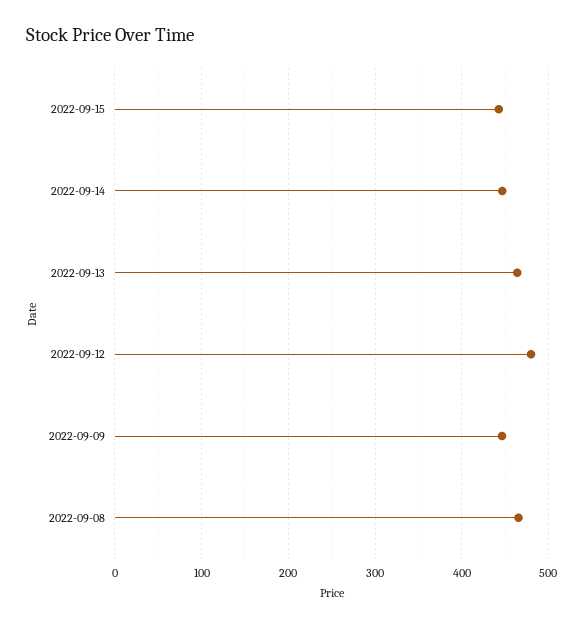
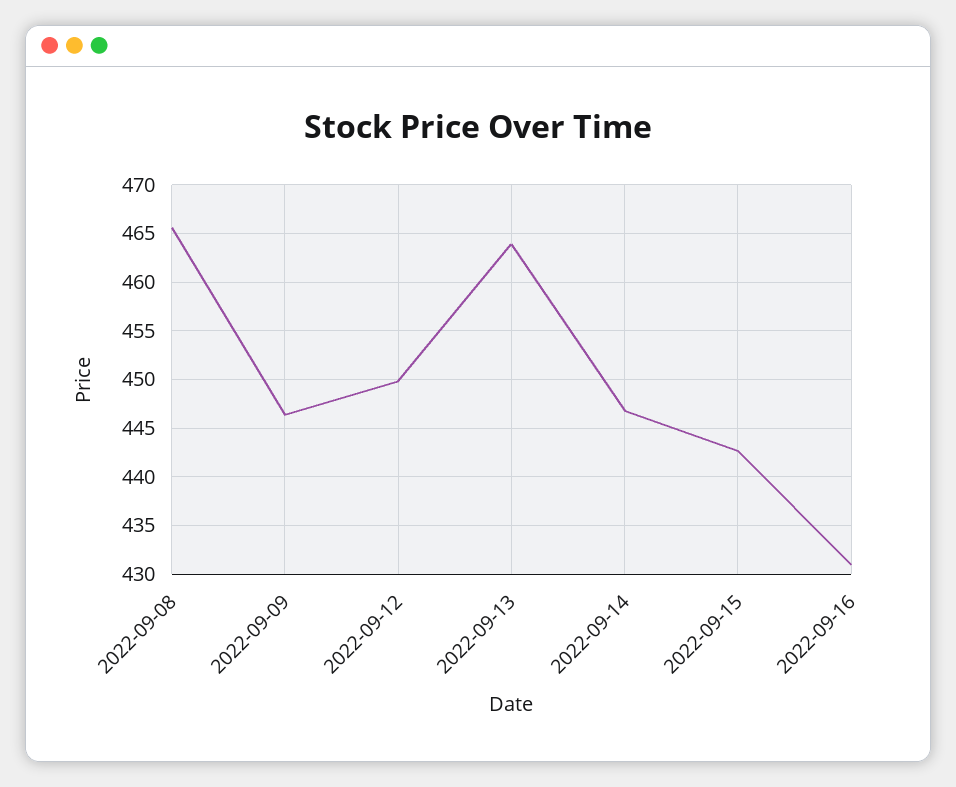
2022-09-12: 480 -> 450
2022-09-16: none -> 431

